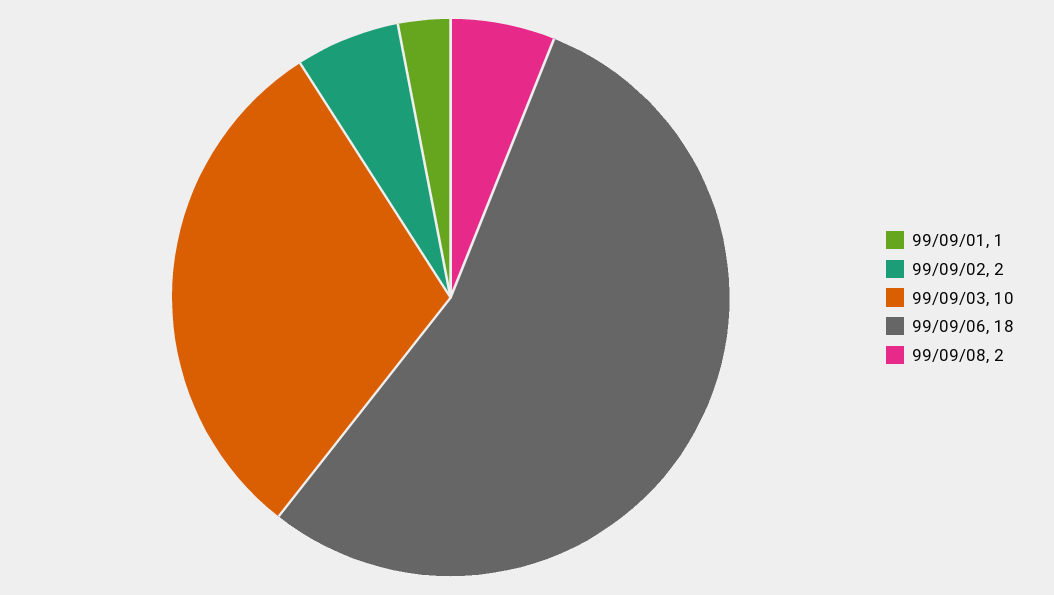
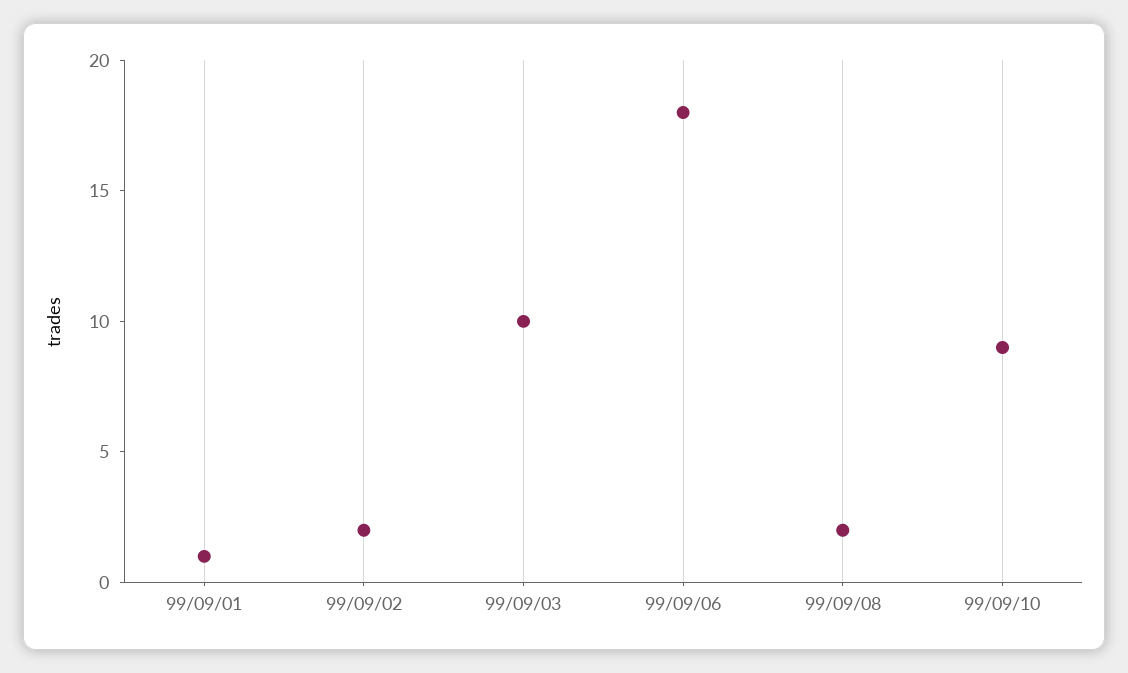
99/09/10: none -> 9

